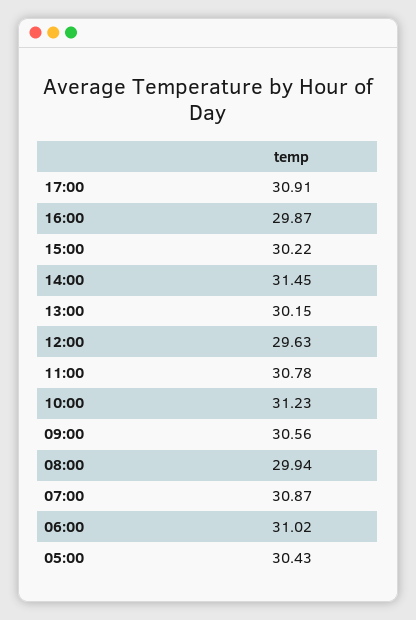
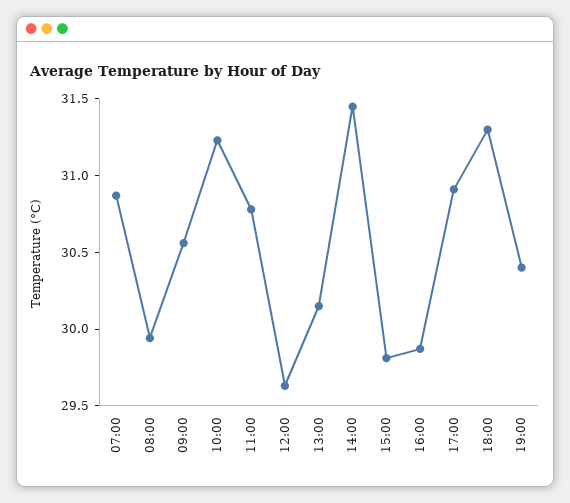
15:00: 30.22 -> 29.8
06:00: 31.02 -> none
05:00: 30.43 -> none
18:00: none -> 31.3
19:00: none -> 30.4

